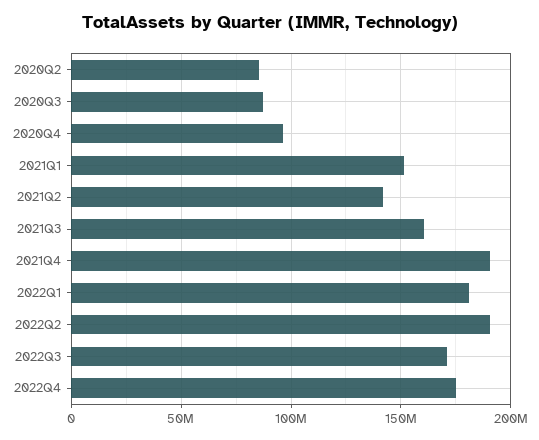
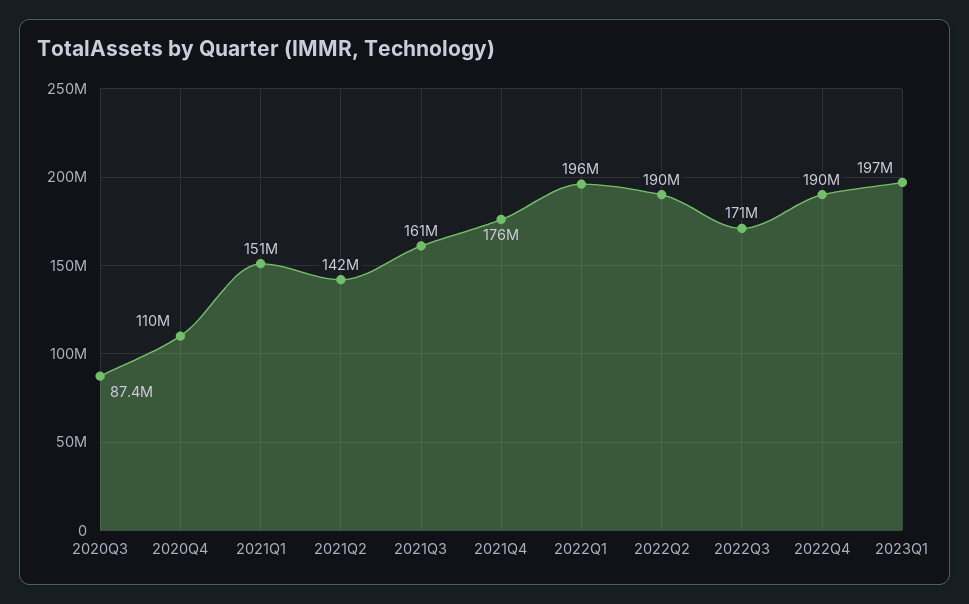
2020Q2: 85000000 -> none
2020Q4: 95000000 -> 110000000
2021Q4: 190000000 -> 176000000
2022Q1: 180000000 -> 196000000
2022Q4: 175000000 -> 190000000
2023Q1: none -> 197000000

